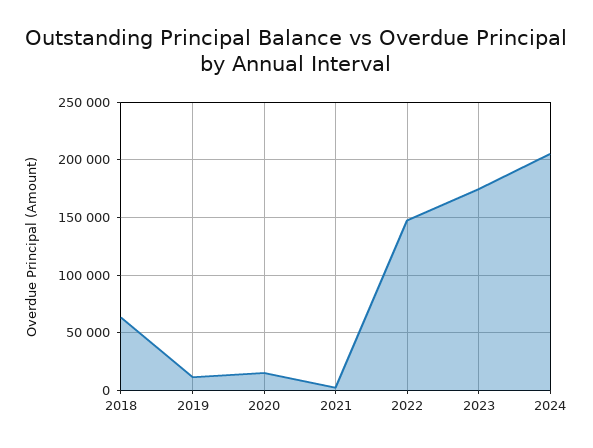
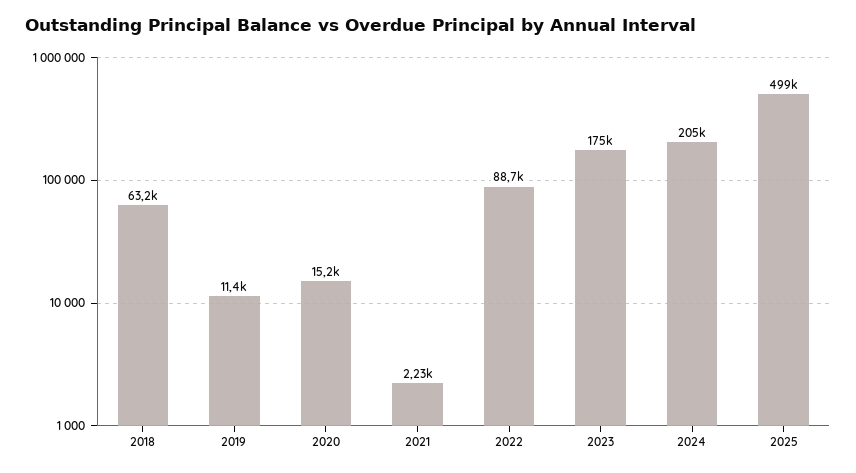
2022: 150000 -> 88700
2025: none -> 499000

